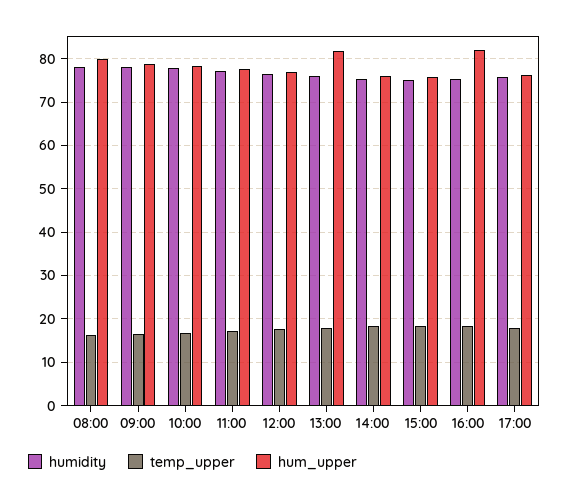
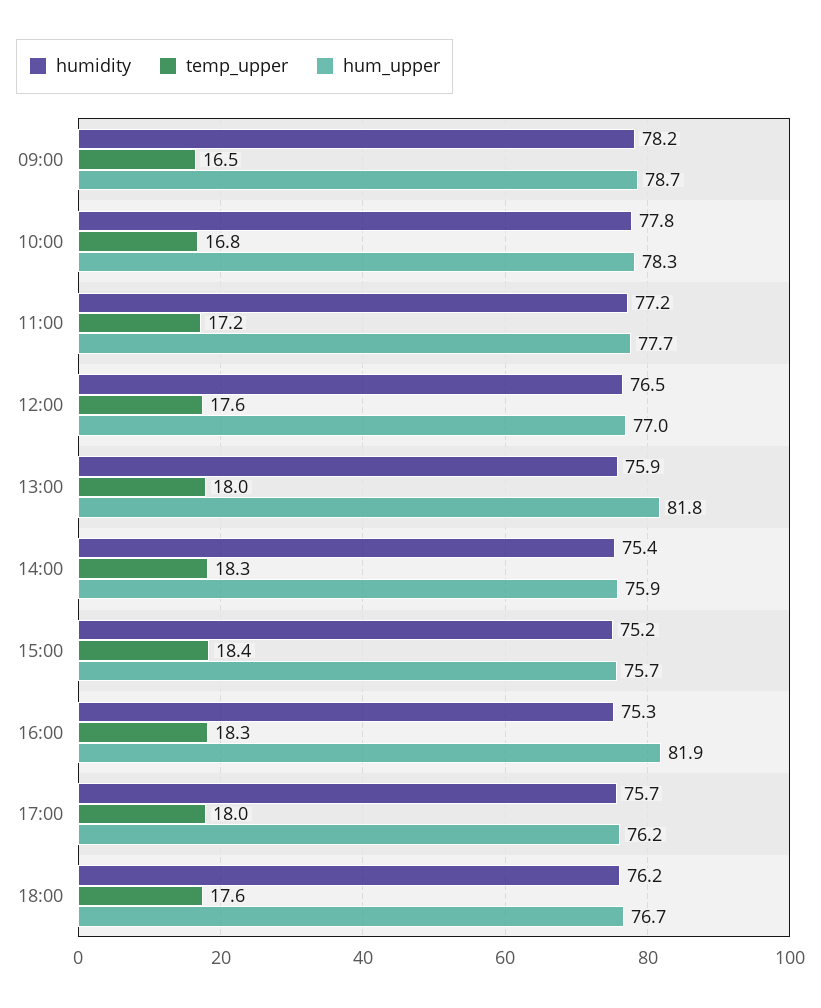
humidity, 08:00: 78 -> none
temp_upper, 08:00: 16 -> none
hum_upper, 08:00: 80 -> none
humidity, 18:00: none -> 76.2
temp_upper, 18:00: none -> 17.6
hum_upper, 18:00: none -> 76.7

